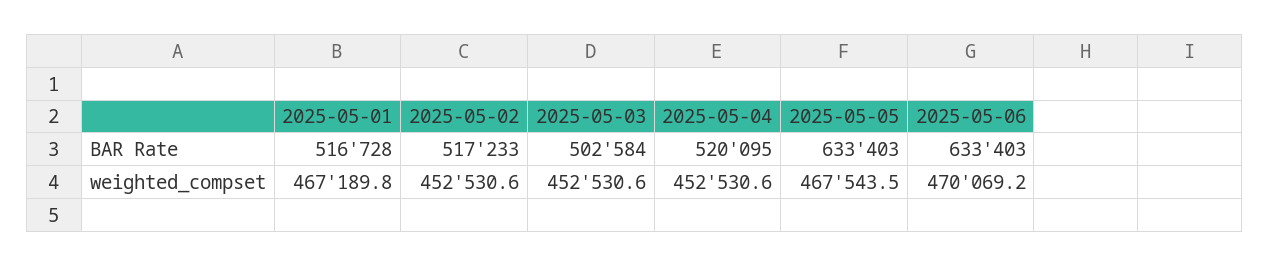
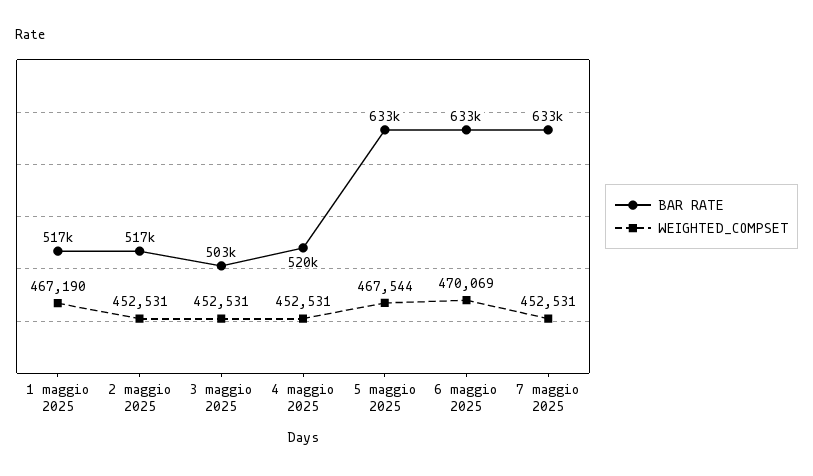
BAR Rate, 7 maggio 2025: none -> 633000
weighted_compset, 7 maggio 2025: none -> 452531

